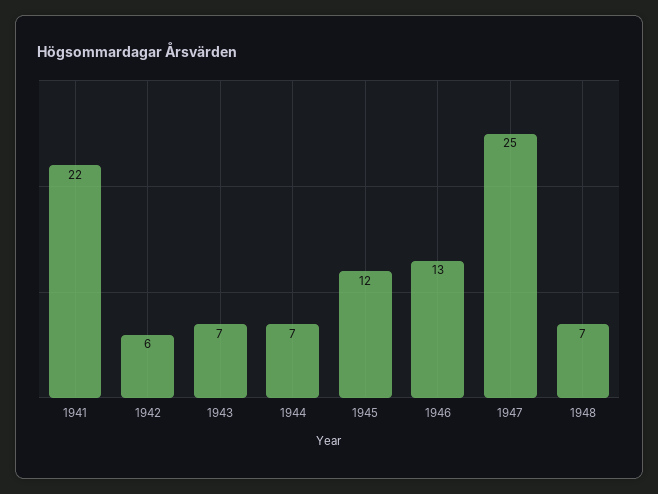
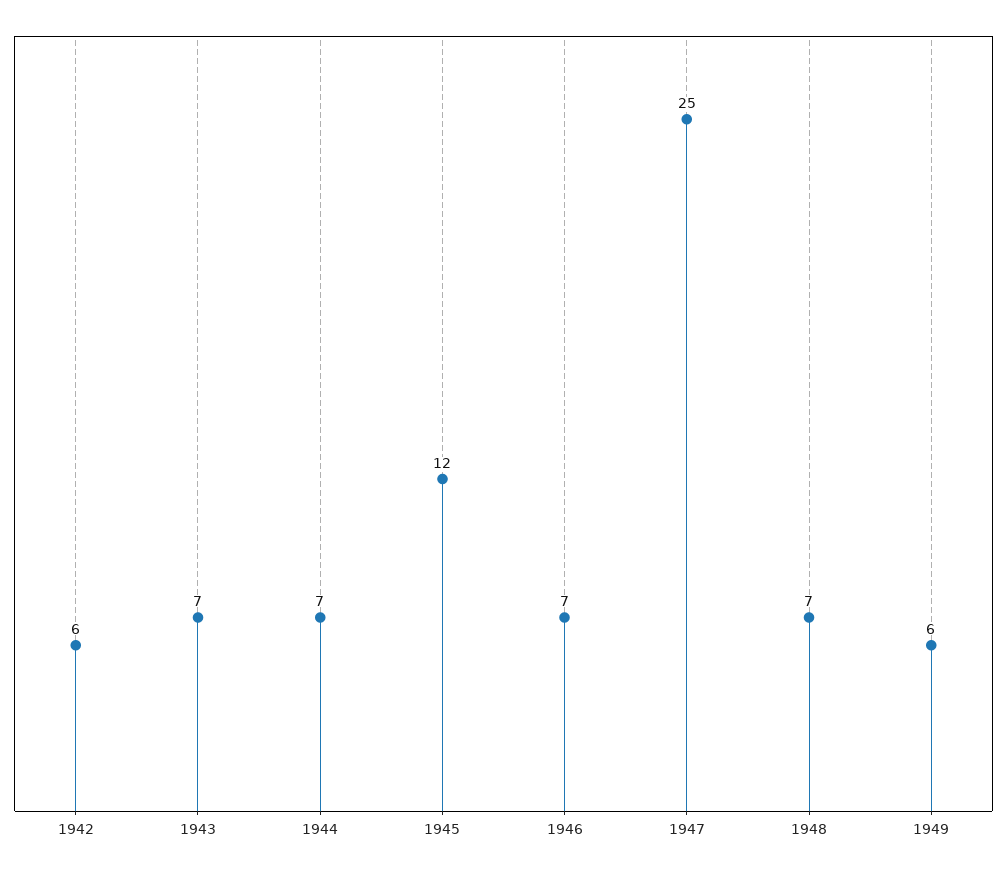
1941: 22 -> none
1946: 13 -> 7
1949: none -> 6

